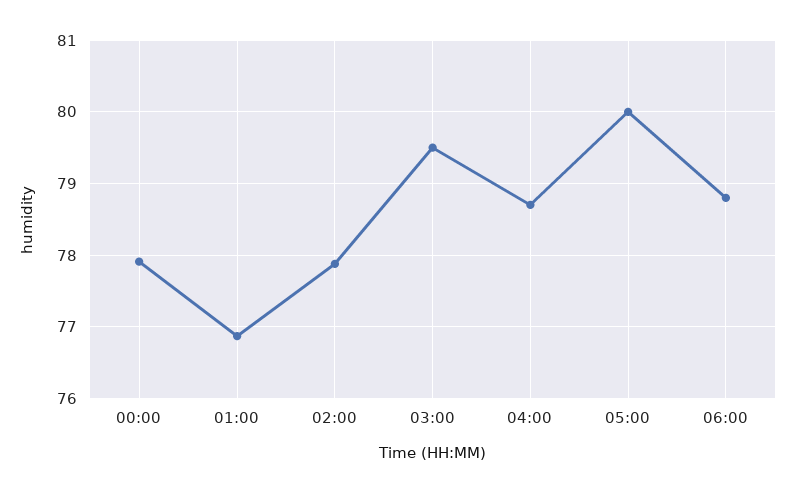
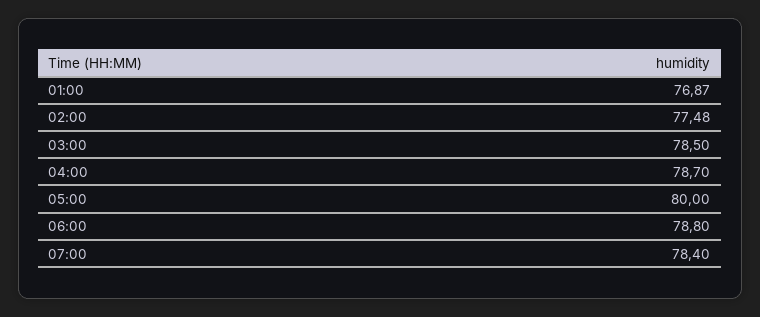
00:00: 77.9 -> none
02:00: 77.9 -> 77.48
03:00: 79.5 -> 78.5
07:00: none -> 78.4

